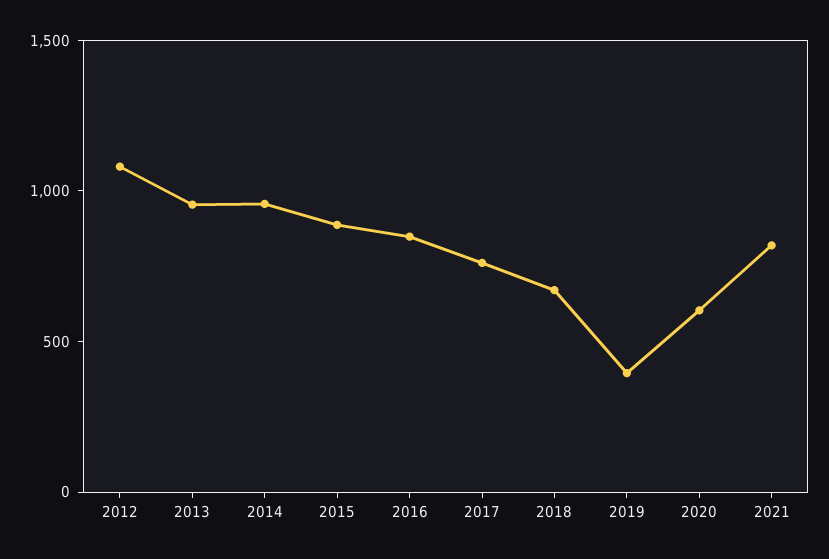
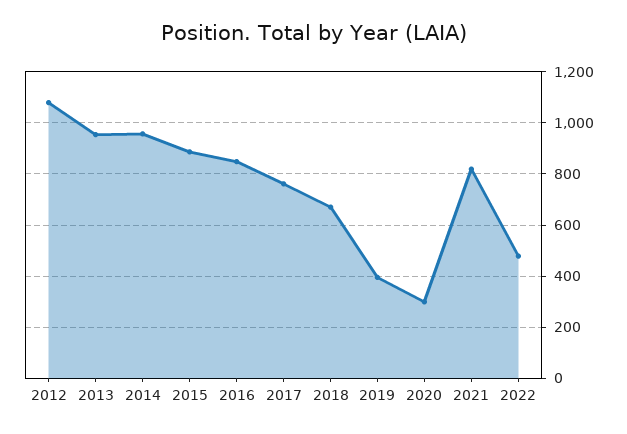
2020: 600 -> 300
2022: none -> 475

